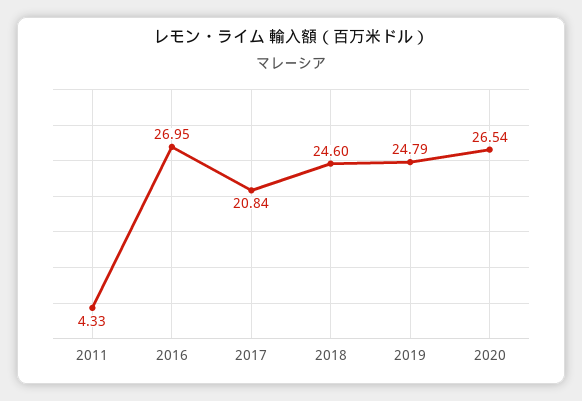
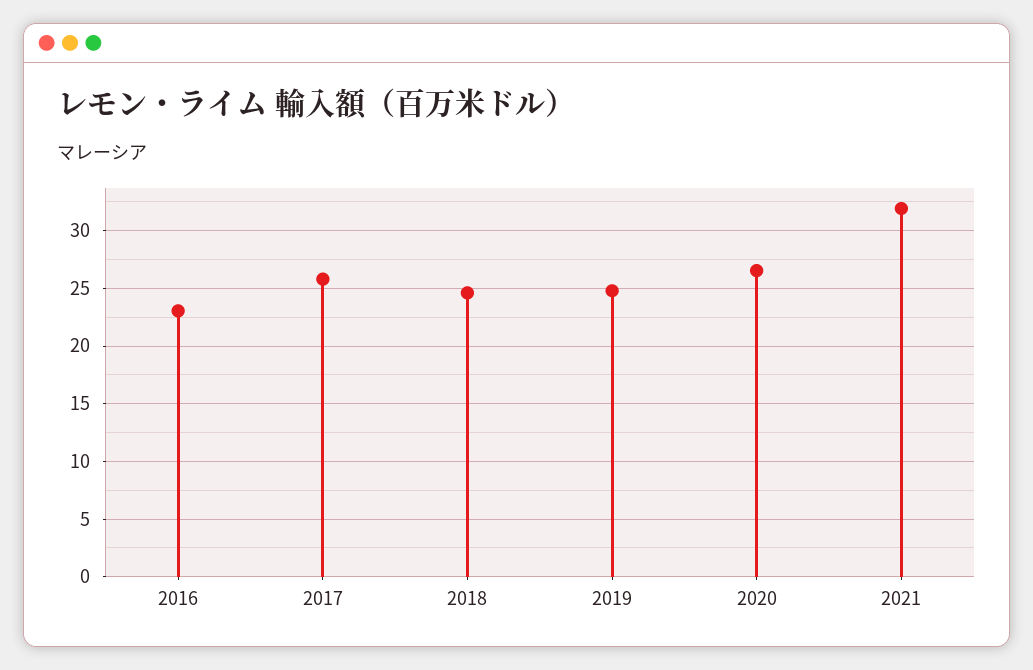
2011: 4.33 -> none
2016: 26.95 -> 23
2017: 20.84 -> 26
2021: none -> 32

